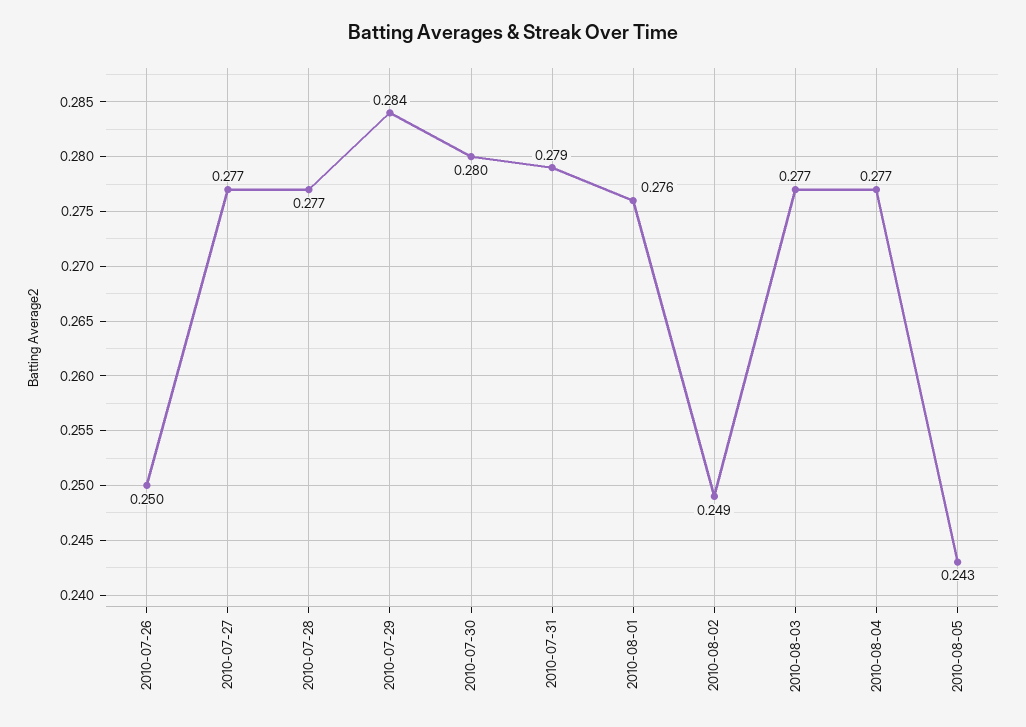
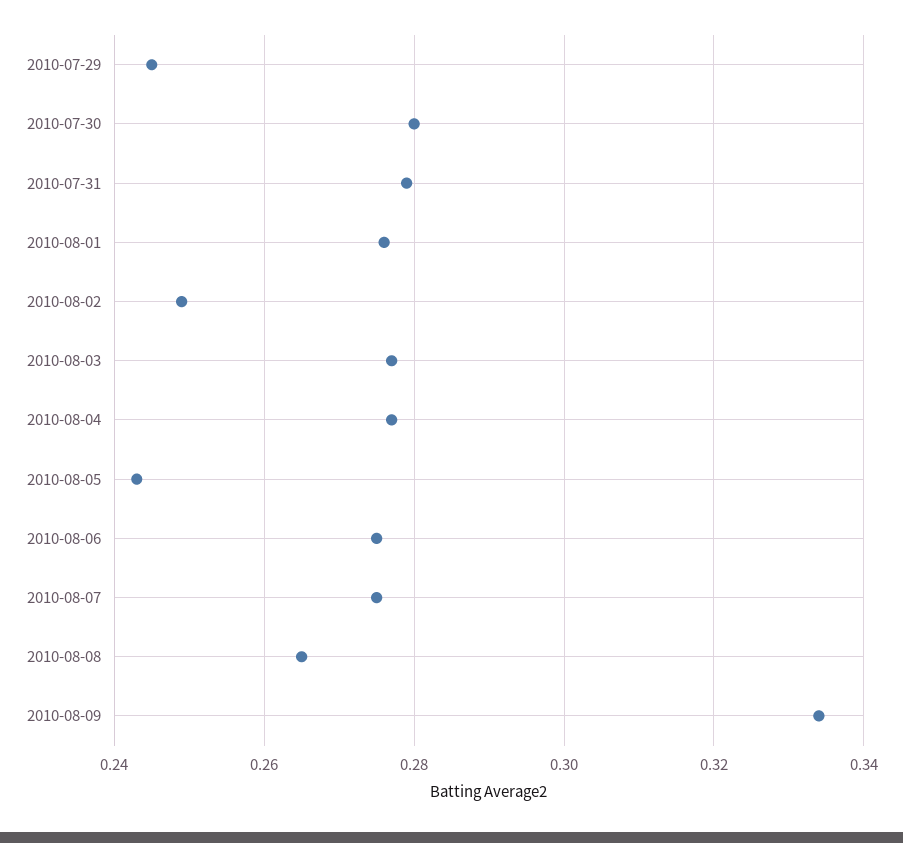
2010-07-26: 0.25 -> none
2010-07-27: 0.277 -> none
2010-07-28: 0.277 -> none
2010-07-29: 0.284 -> 0.245
2010-08-06: none -> 0.275
2010-08-07: none -> 0.275
2010-08-08: none -> 0.265
2010-08-09: none -> 0.335

